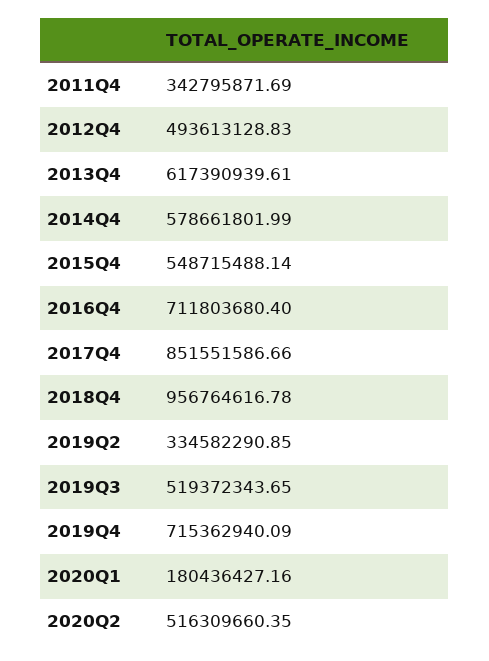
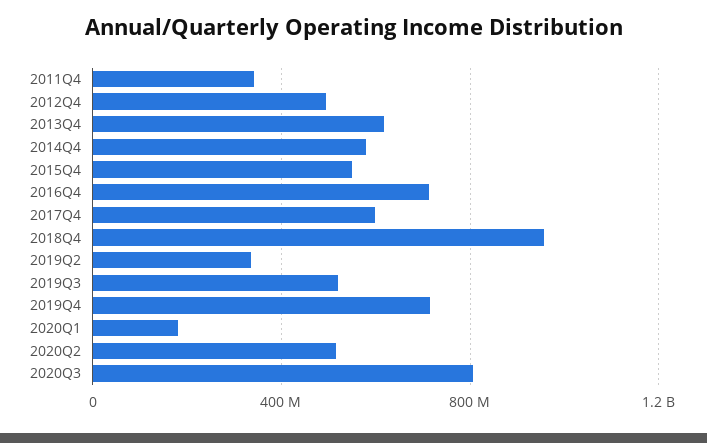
2017Q4: 851551586.66 -> 600000000
2020Q3: none -> 800000000

